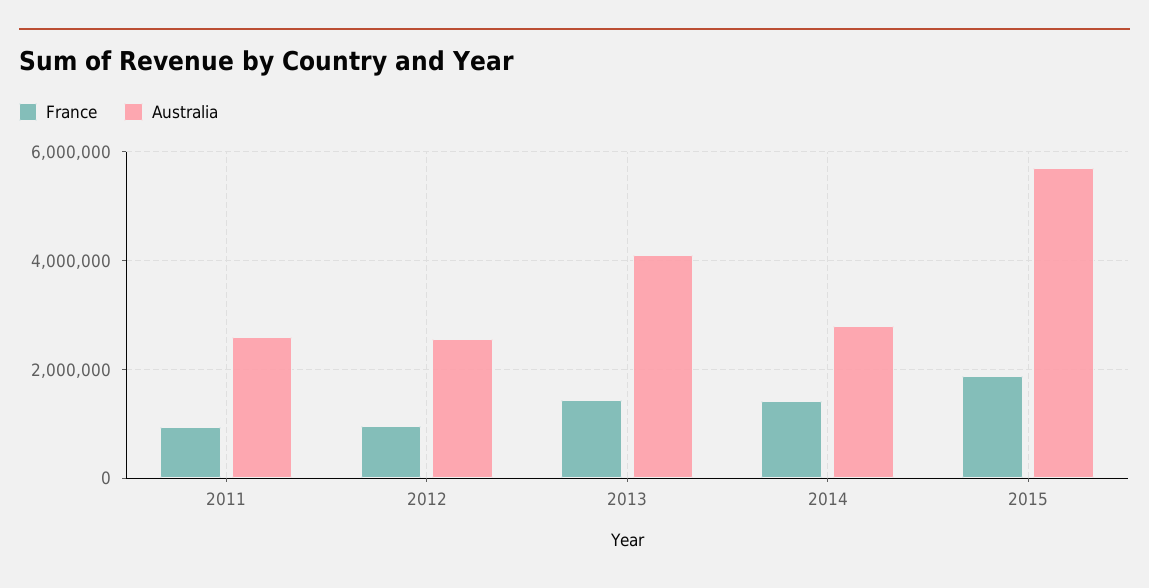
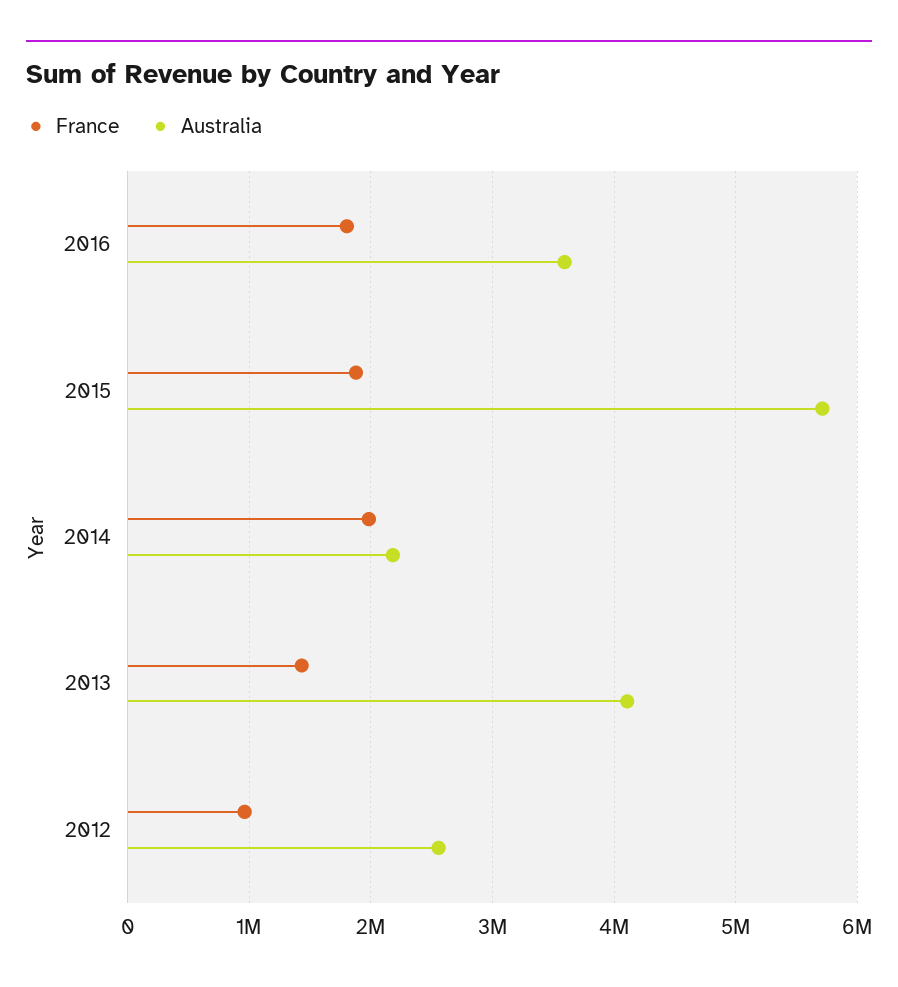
France, 2011: 1000000 -> none
Australia, 2011: 2600000 -> none
France, 2014: 1400000 -> 2000000
Australia, 2014: 2800000 -> 2200000
France, 2016: none -> 1800000
Australia, 2016: none -> 3600000

